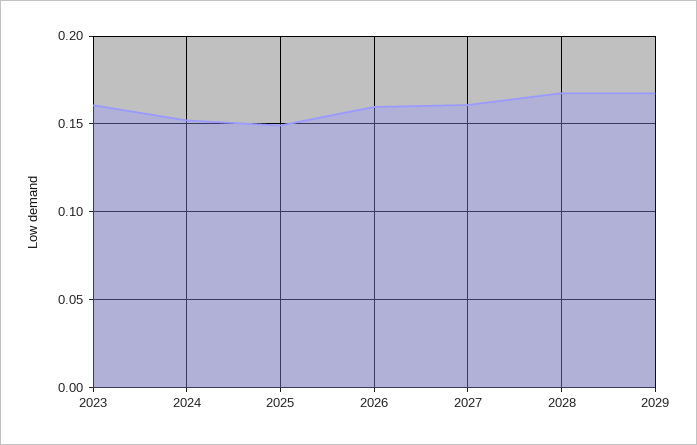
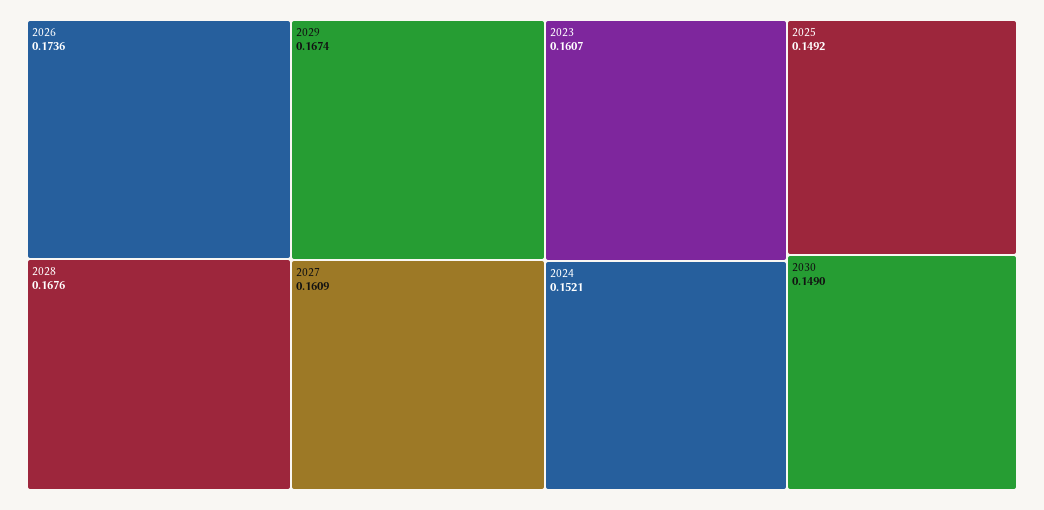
2026: 0.16 -> 0.1736
2030: none -> 0.149

